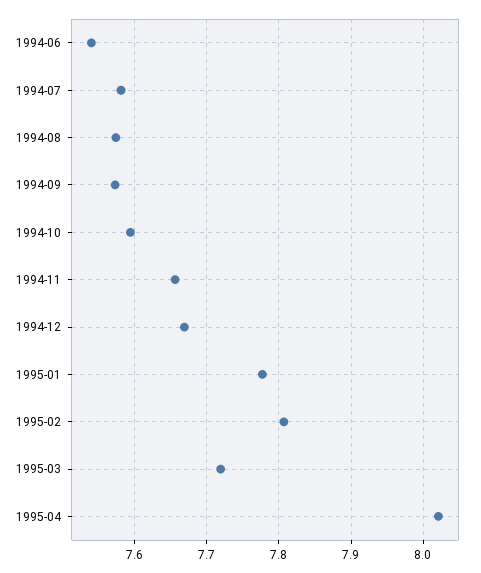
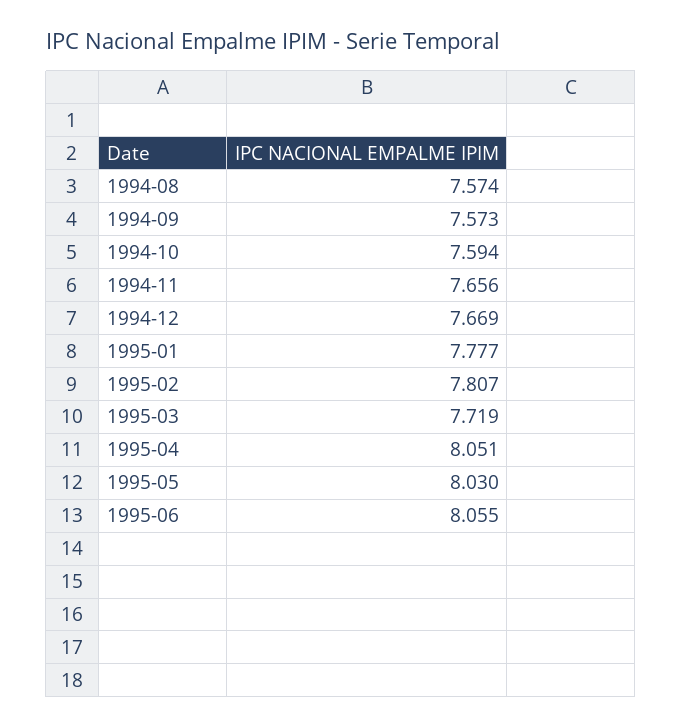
1994-06: 7.54 -> none
1994-07: 7.58 -> none
1995-04: 8.02 -> 8.051
1995-05: none -> 8.03
1995-06: none -> 8.055

